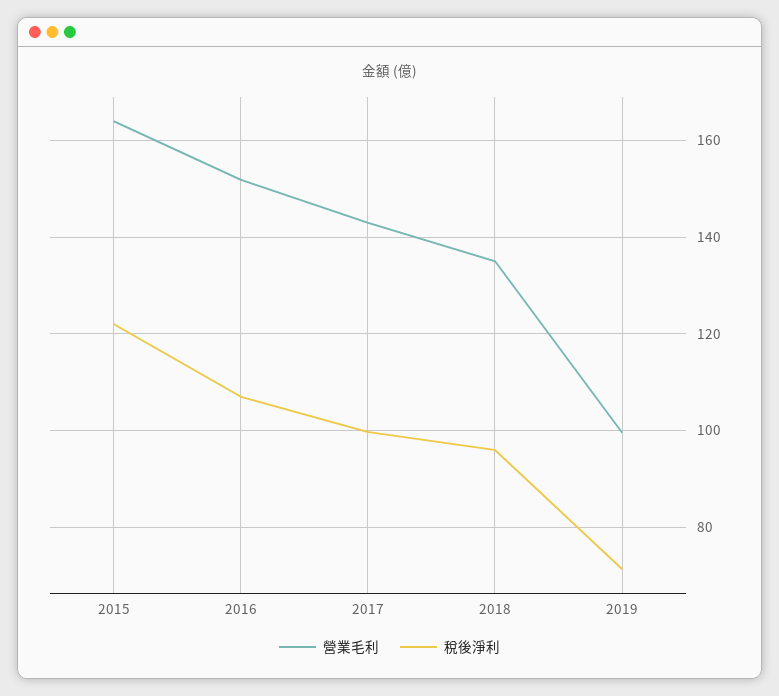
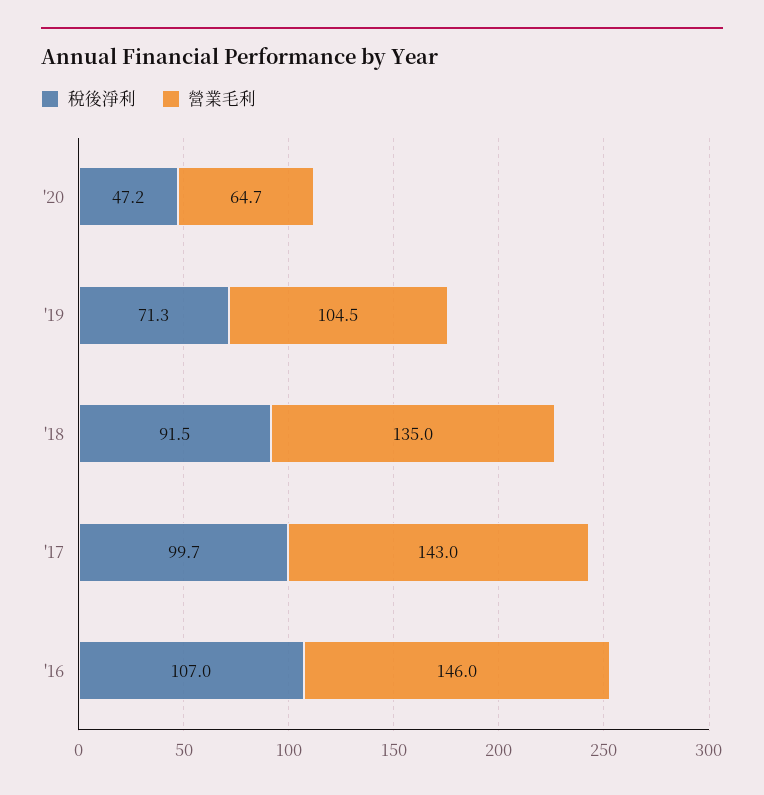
營業毛利, 2015: 164 -> none
稅後淨利, 2015: 122 -> none
營業毛利, 2016: 152 -> 146
稅後淨利, 2018: 96 -> 91.5
營業毛利, 2019: 100 -> 104.5
稅後淨利, '20: none -> 47.2
營業毛利, '20: none -> 64.7

